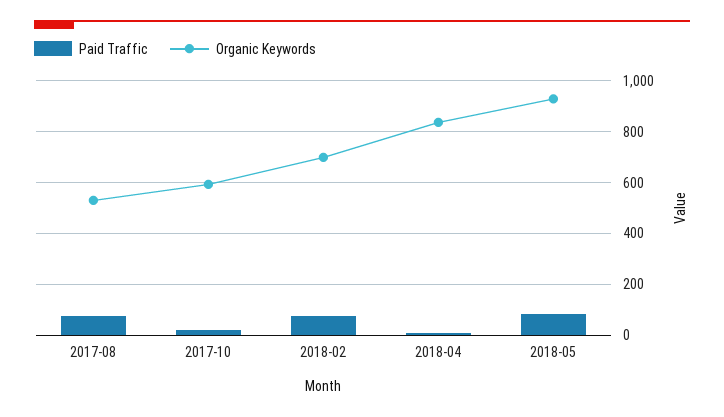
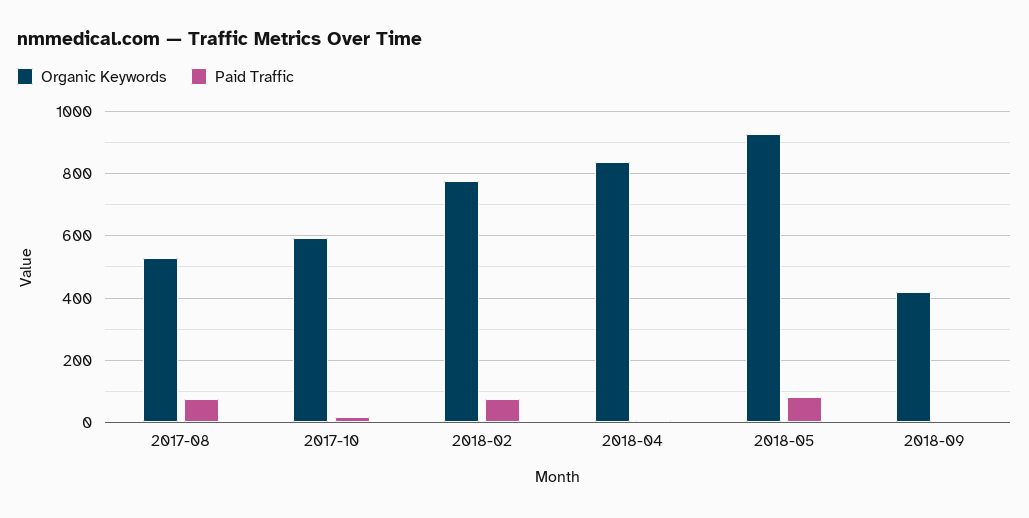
Organic Keywords, 2018-02: 700 -> 780
Organic Keywords, 2018-09: none -> 420
Paid Traffic, 2018-09: none -> 0

